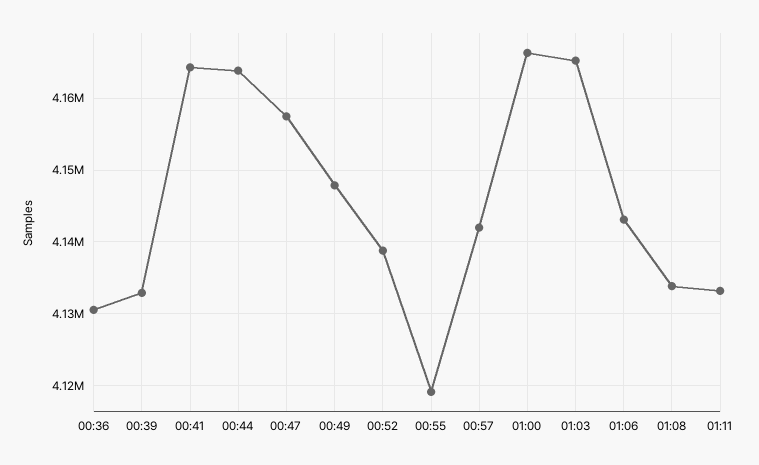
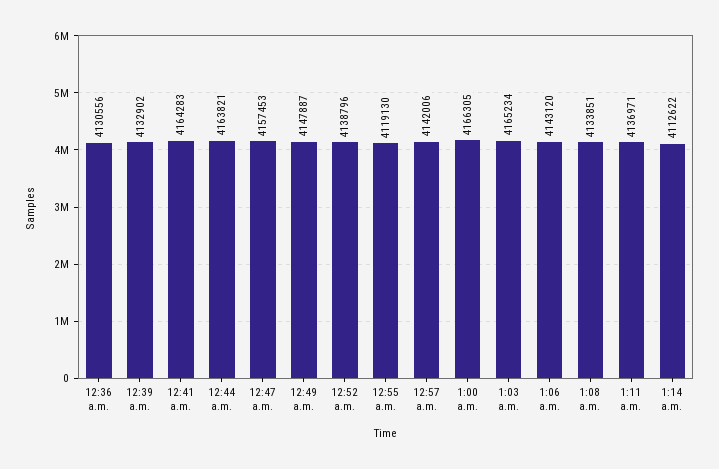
01:11: 4133000 -> 4136971
1:14 a.m.: none -> 4112622

